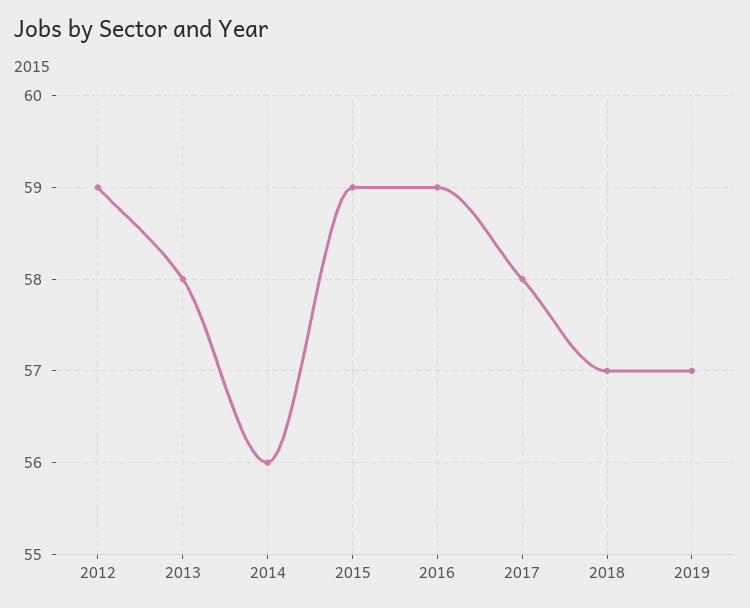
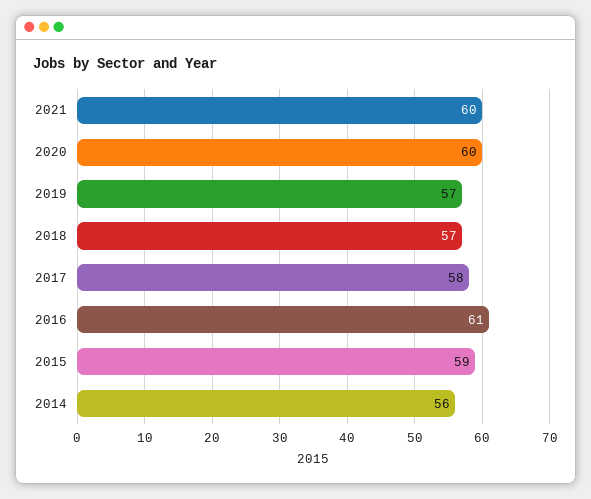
2012: 59 -> none
2013: 58 -> none
2016: 59 -> 61
2021: none -> 60
2020: none -> 60

